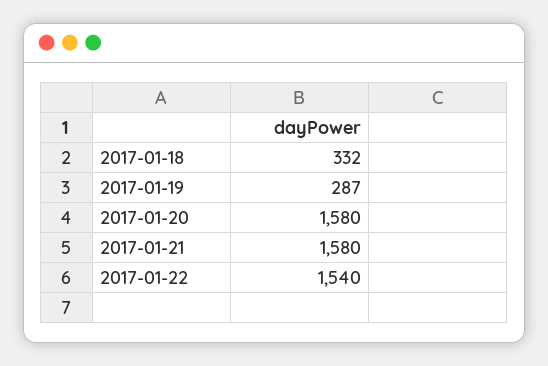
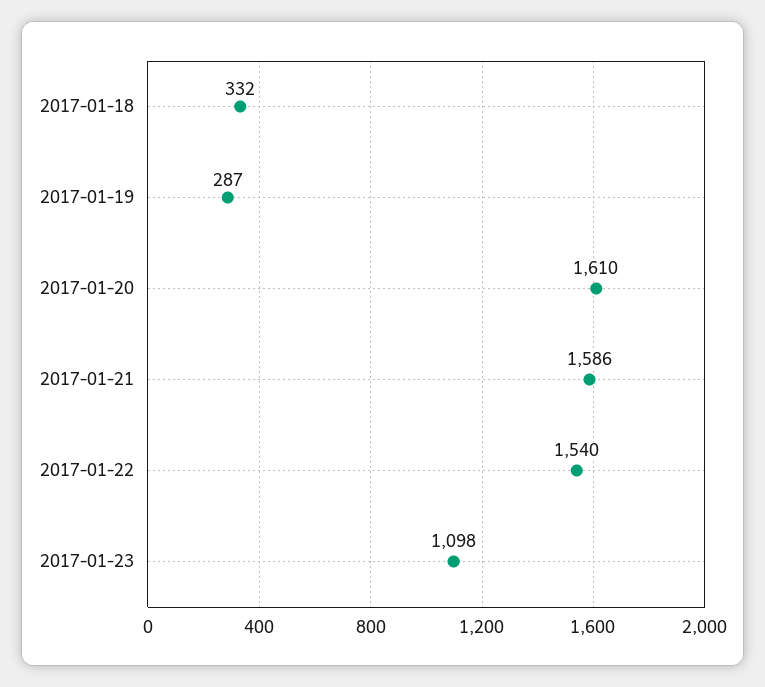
2017-01-20: 1580 -> 1610
2017-01-21: 1580 -> 1586
2017-01-23: none -> 1098

